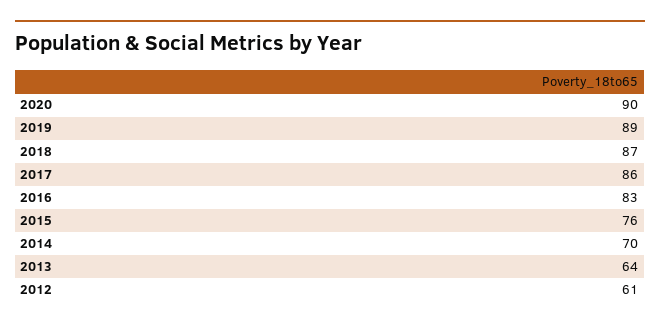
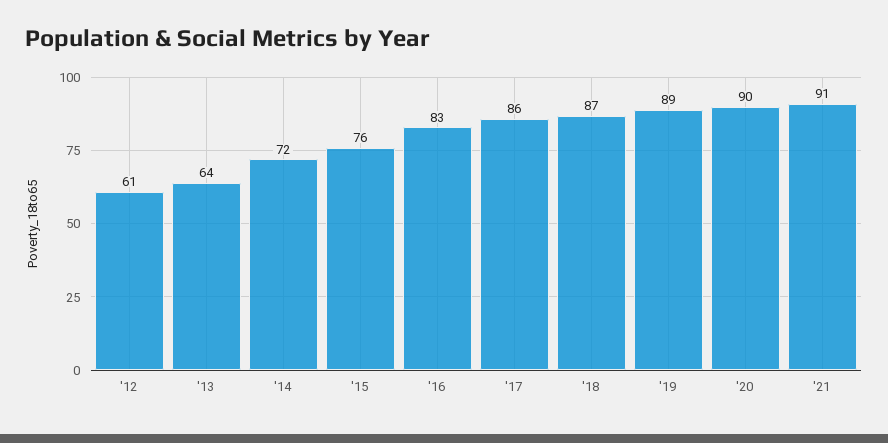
2014: 70 -> 72
'21: none -> 91

